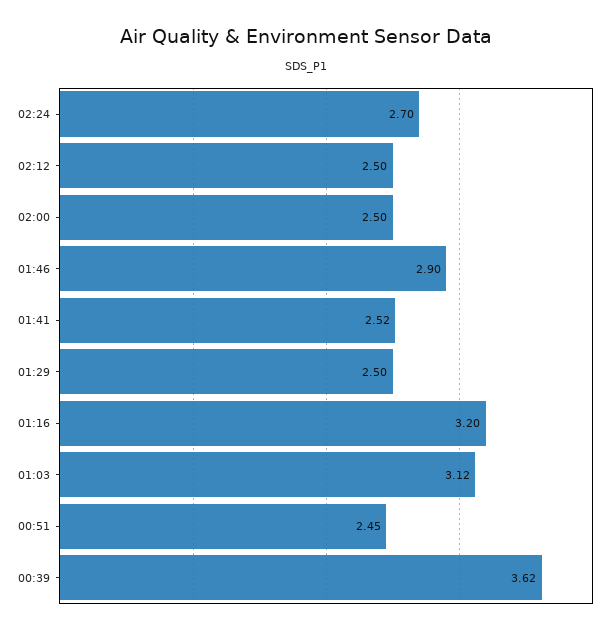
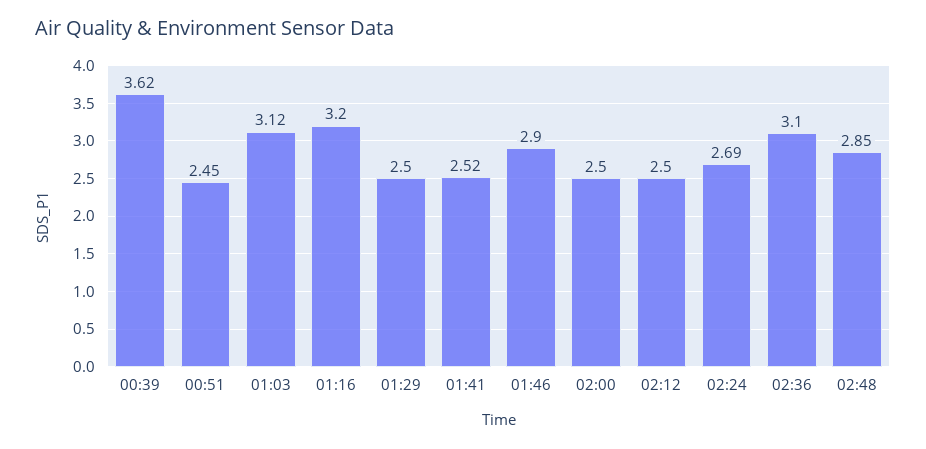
02:24: 2.7 -> 2.69
02:36: none -> 3.1
02:48: none -> 2.85

